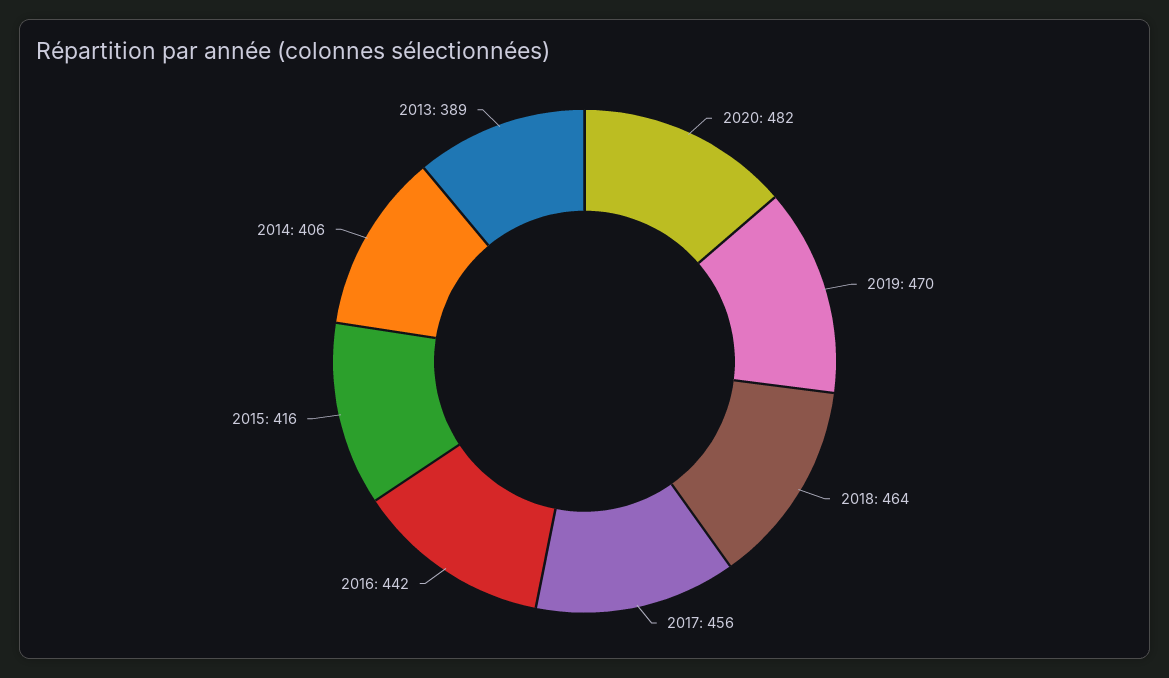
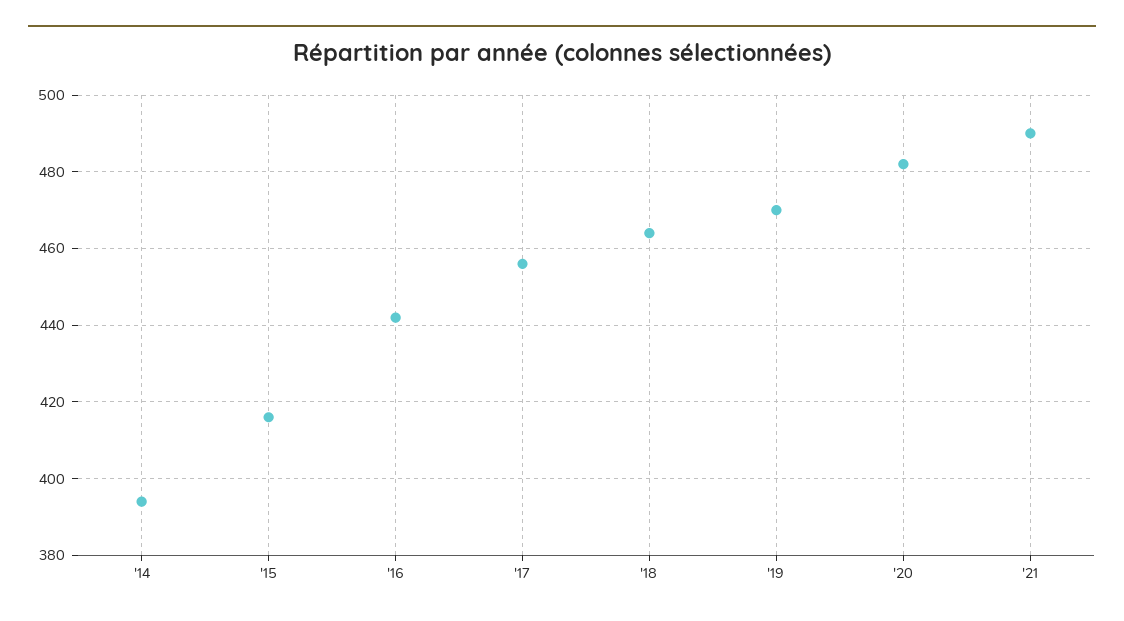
2014: 406 -> 395
2013: 389 -> none
'21: none -> 490

